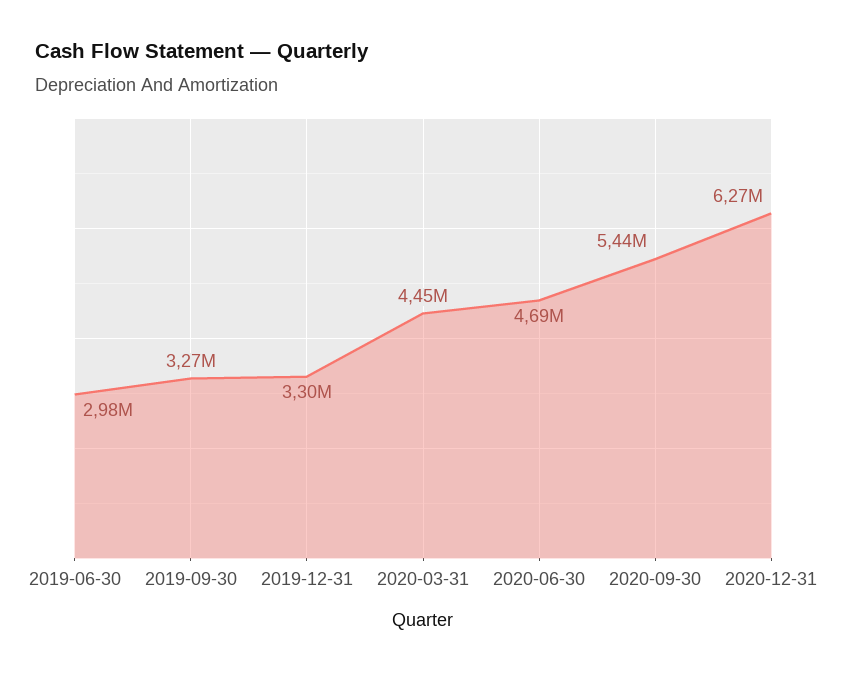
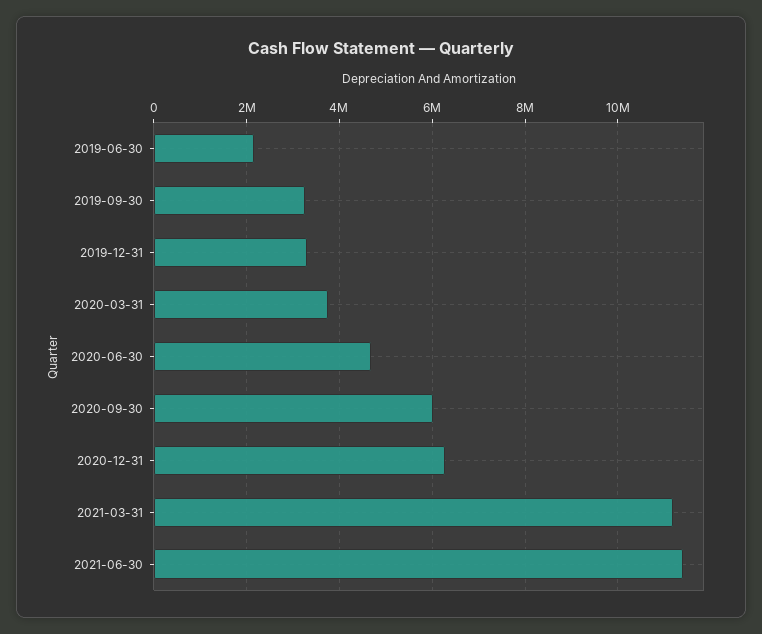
2019-06-30: 2980000 -> 2200000
2020-03-31: 4450000 -> 3800000
2020-09-30: 5440000 -> 6000000
2021-03-31: none -> 11200000
2021-06-30: none -> 11400000

